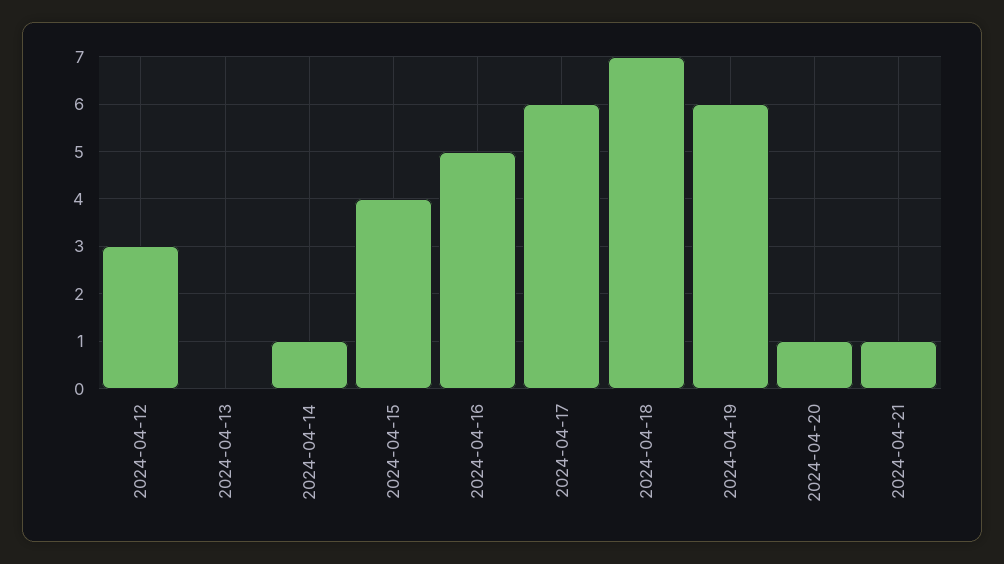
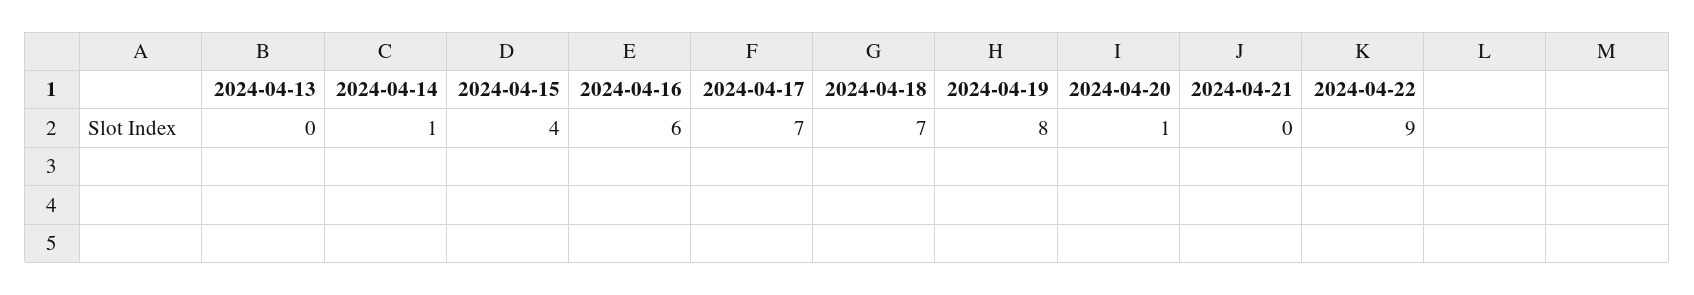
2024-04-12: 3 -> none
2024-04-16: 5 -> 6
2024-04-17: 6 -> 7
2024-04-19: 6 -> 8
2024-04-21: 1 -> 0
2024-04-22: none -> 9

